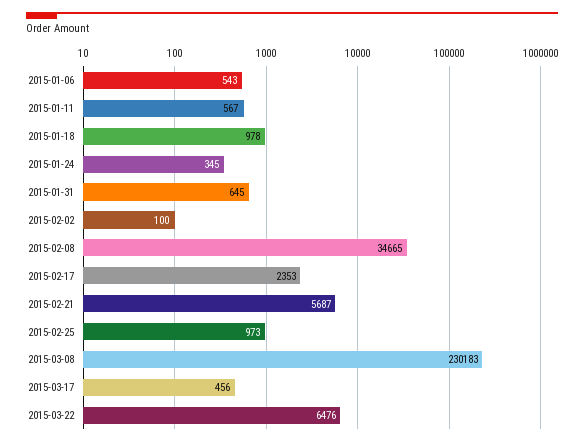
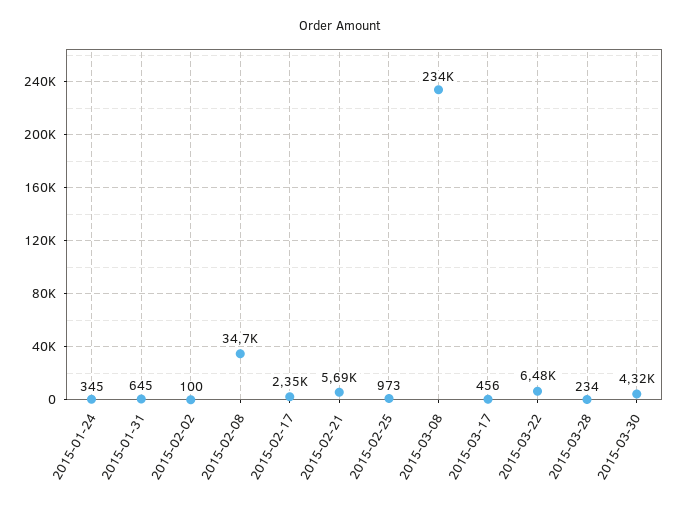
2015-01-06: 543 -> none
2015-01-11: 567 -> none
2015-01-18: 978 -> none
2015-03-08: 230183 -> 234000
2015-03-28: none -> 234
2015-03-30: none -> 4320

